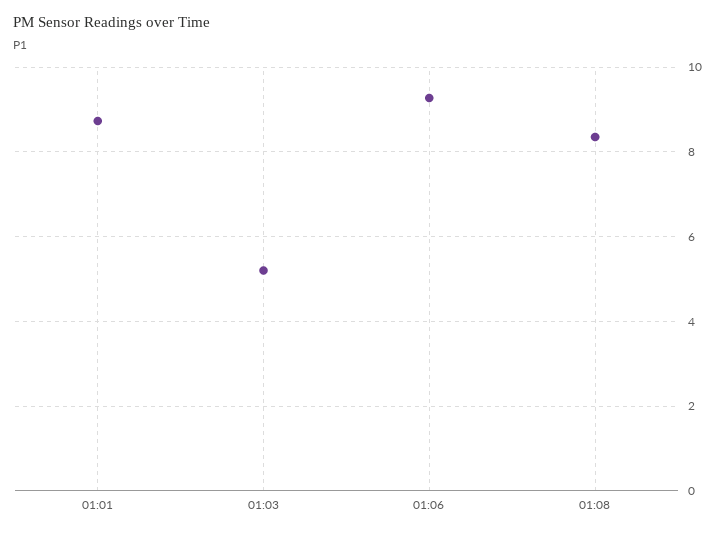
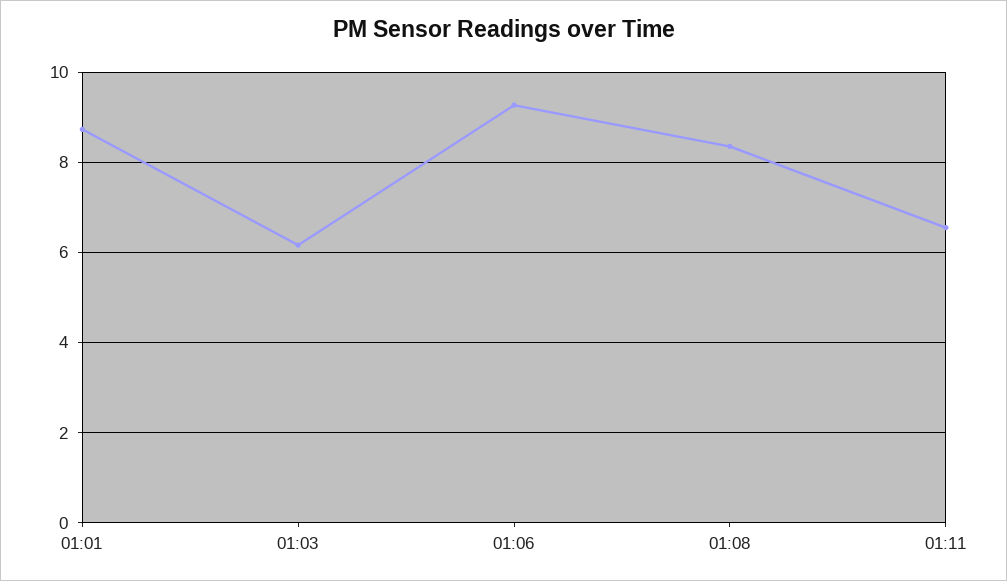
01:03: 5.2 -> 6.2
01:11: none -> 6.6

